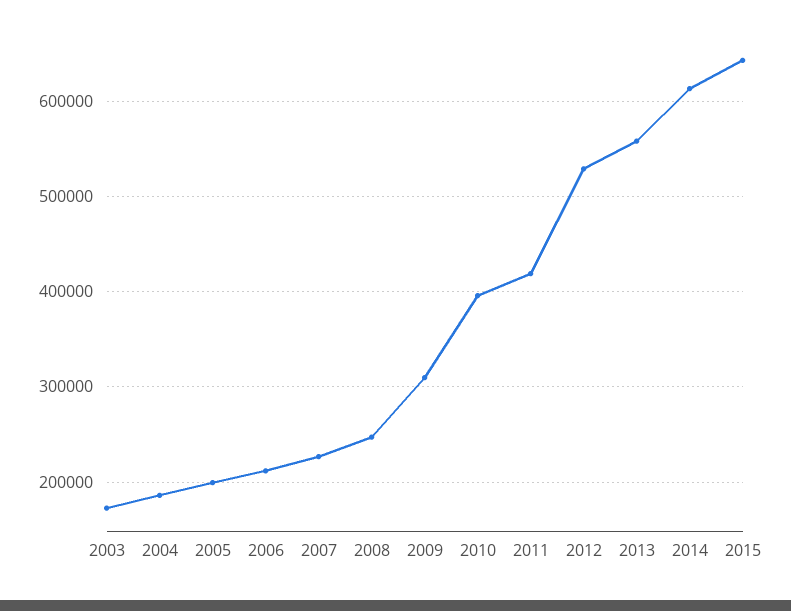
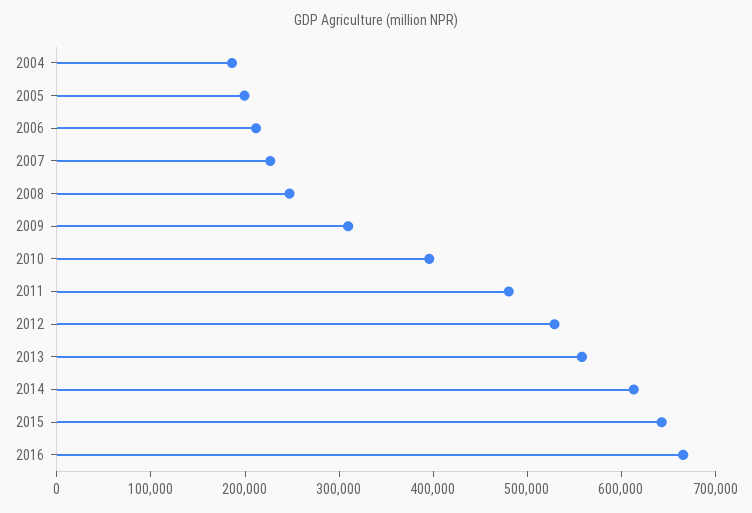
2003: 170000 -> none
2011: 420000 -> 480000
2016: none -> 660000

